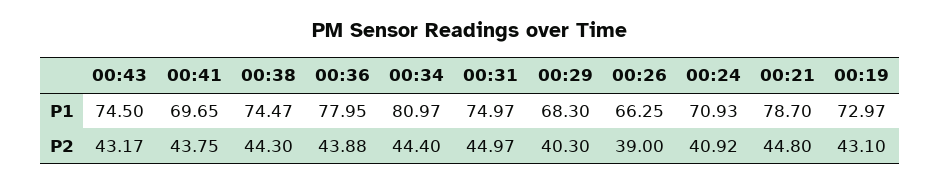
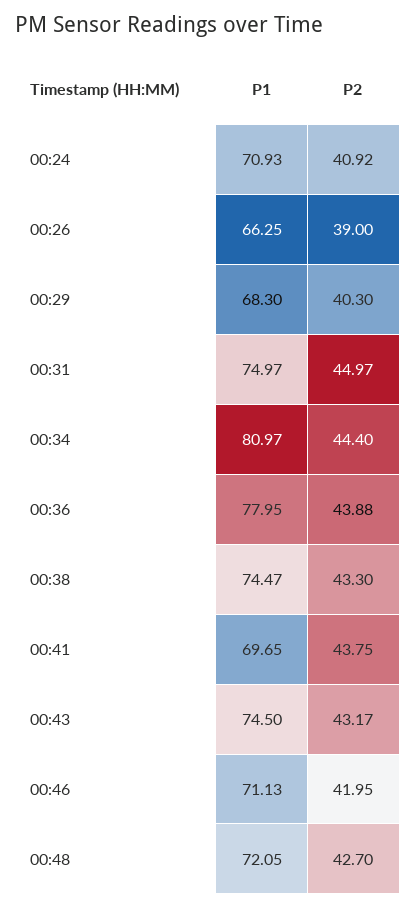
00:21, P1: 78.7 -> none
00:19, P1: 72.97 -> none
00:38, P2: 44.3 -> 43.3
00:21, P2: 44.8 -> none
00:19, P2: 43.1 -> none
00:46, P1: none -> 71.13
00:46, P2: none -> 41.95
00:48, P1: none -> 72.05
00:48, P2: none -> 42.7

